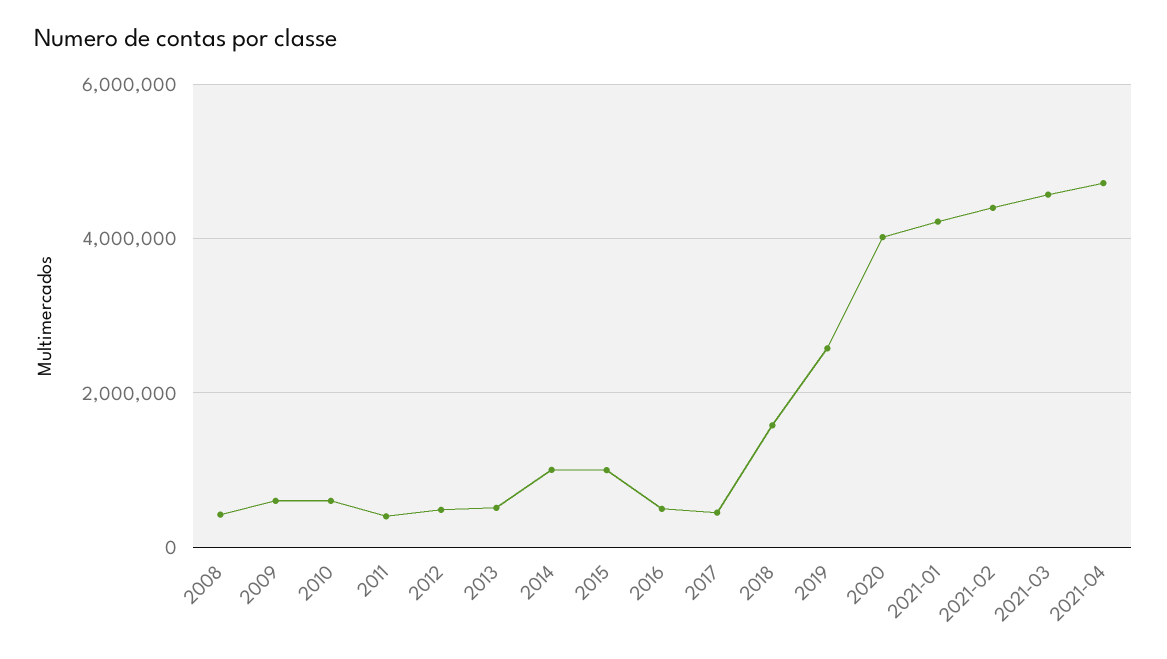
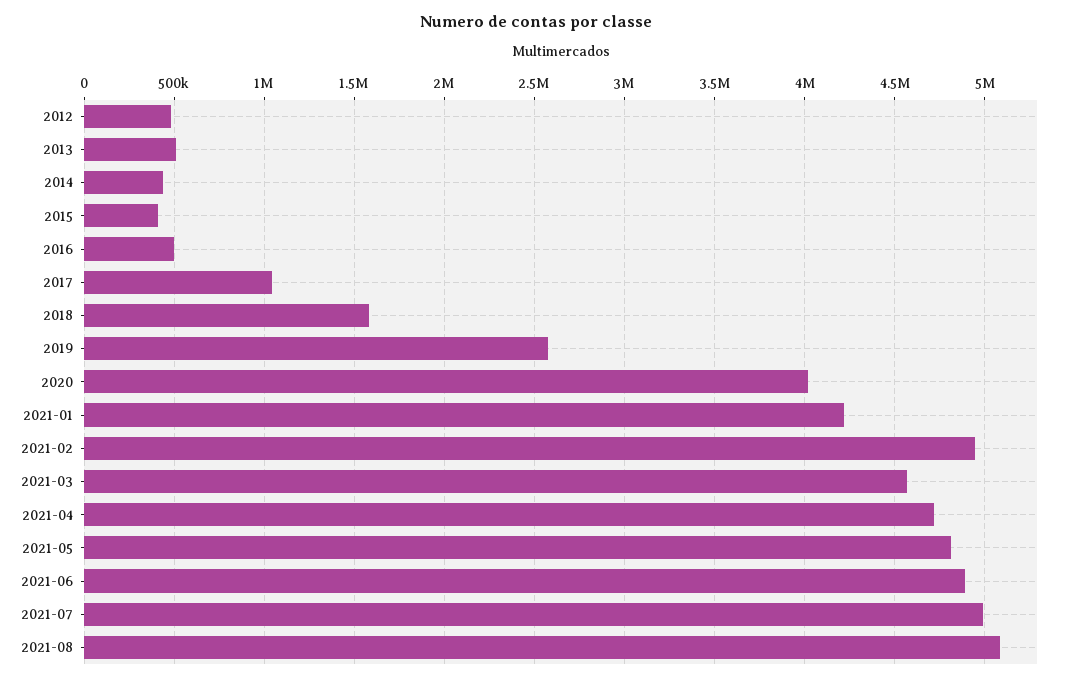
2008: 400000 -> none
2009: 600000 -> none
2010: 600000 -> none
2011: 400000 -> none
2014: 1000000 -> 450000
2015: 1000000 -> 400000
2017: 400000 -> 1050000
2021-02: 4400000 -> 4950000
2021-05: none -> 4800000
2021-06: none -> 4900000
2021-07: none -> 5000000
2021-08: none -> 5100000

